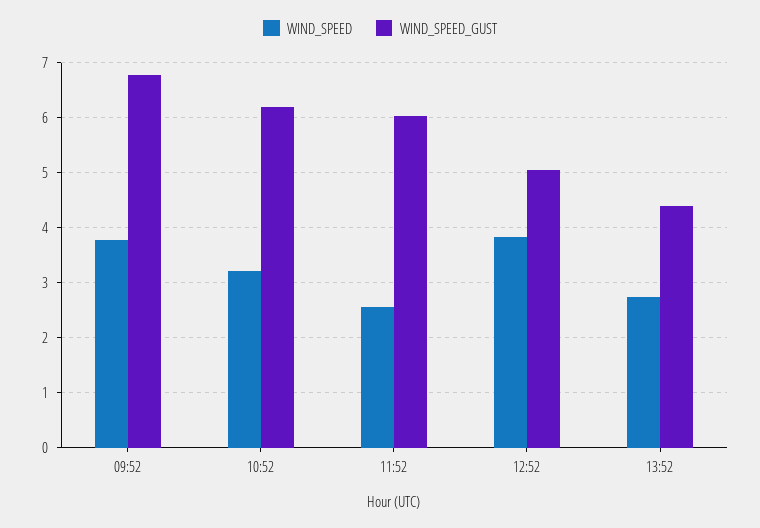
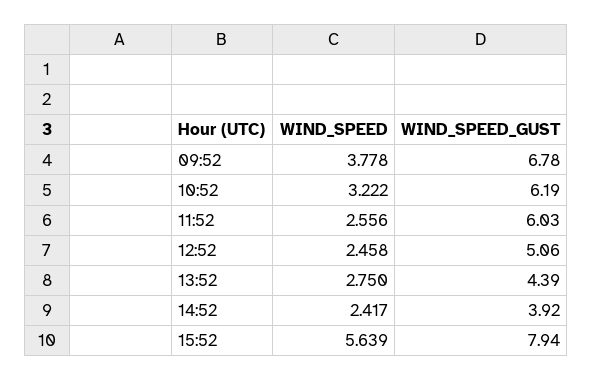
WIND_SPEED, 12:52: 3.8 -> 2.458
WIND_SPEED, 14:52: none -> 2.417
WIND_SPEED_GUST, 14:52: none -> 3.92
WIND_SPEED, 15:52: none -> 5.639
WIND_SPEED_GUST, 15:52: none -> 7.94

